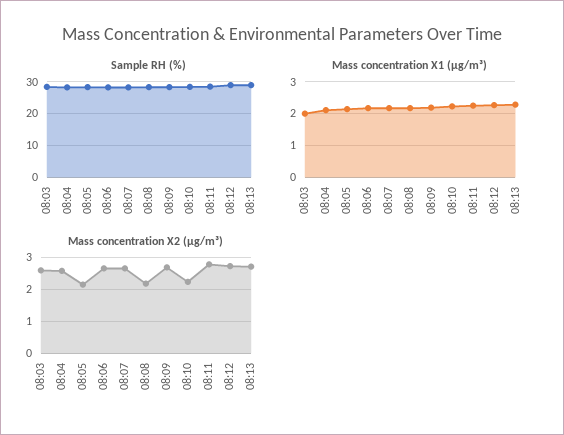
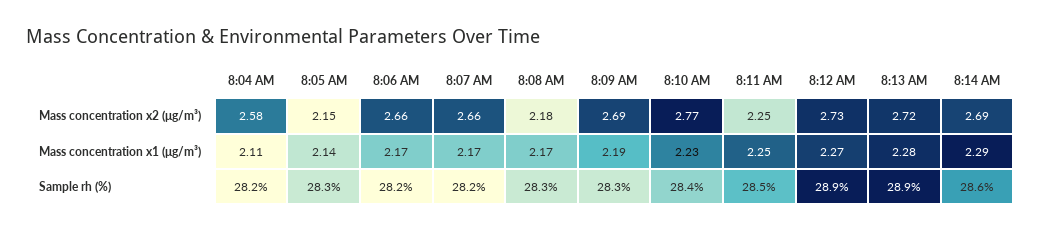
Sample RH (%), 08:03: 28 -> none
Mass concentration X1 (μg/m³), 08:03: 2 -> none
Mass concentration X2 (μg/m³), 08:03: 2.6 -> none
Mass concentration X2 (μg/m³), 08:10: 2.2 -> 2.77
Mass concentration X2 (μg/m³), 08:11: 2.8 -> 2.25
Mass concentration X2 (μg/m³), 8:14 AM: none -> 2.69
Mass concentration X1 (μg/m³), 8:14 AM: none -> 2.29
Sample RH (%), 8:14 AM: none -> 28.6

